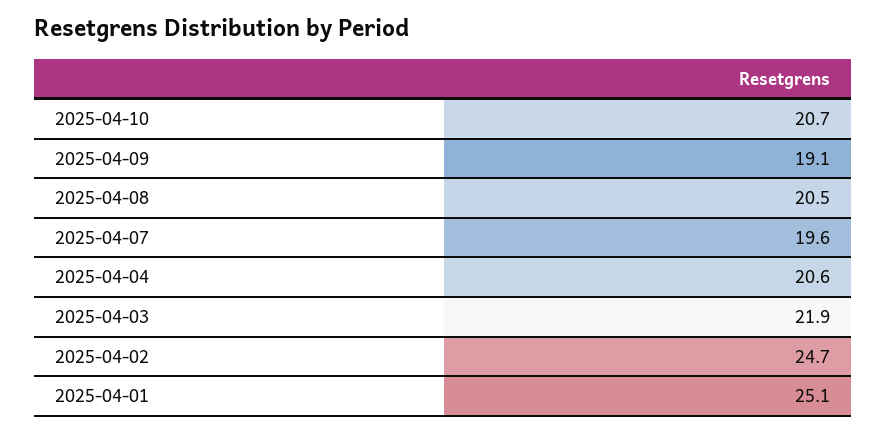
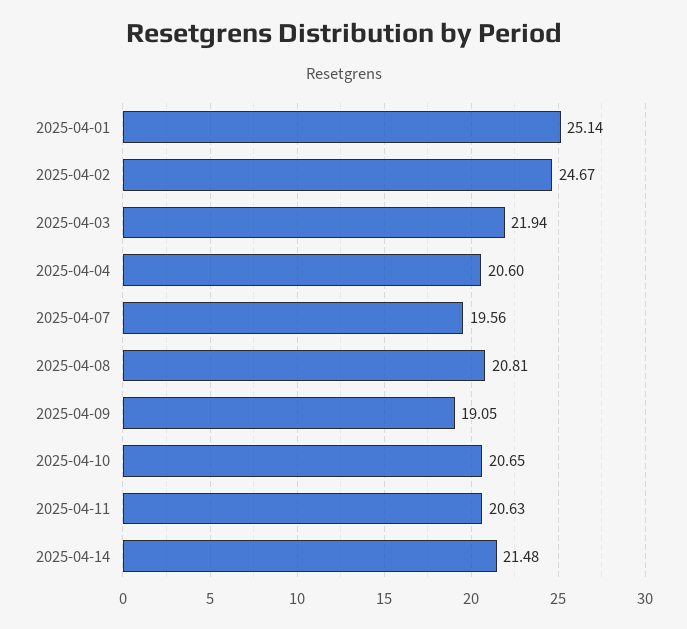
2025-04-08: 20.5 -> 20.81
2025-04-11: none -> 20.63
2025-04-14: none -> 21.48

